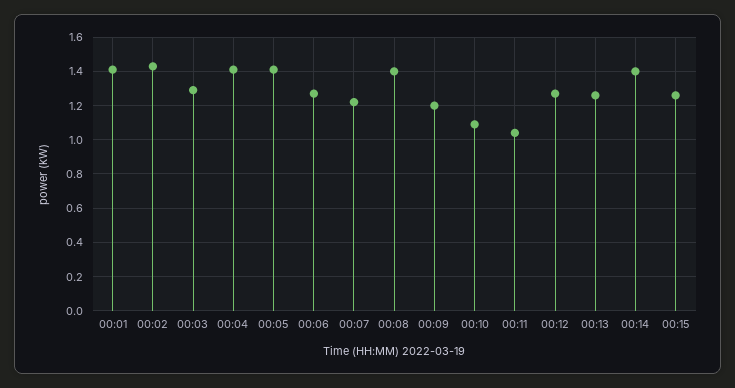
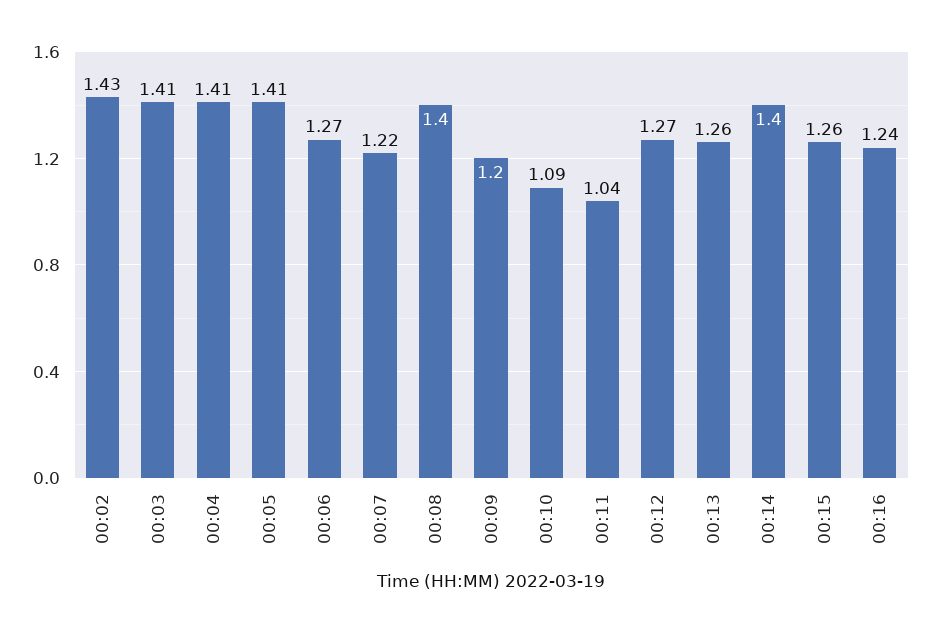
00:01: 1.4 -> none
00:03: 1.3 -> 1.41
00:16: none -> 1.24

